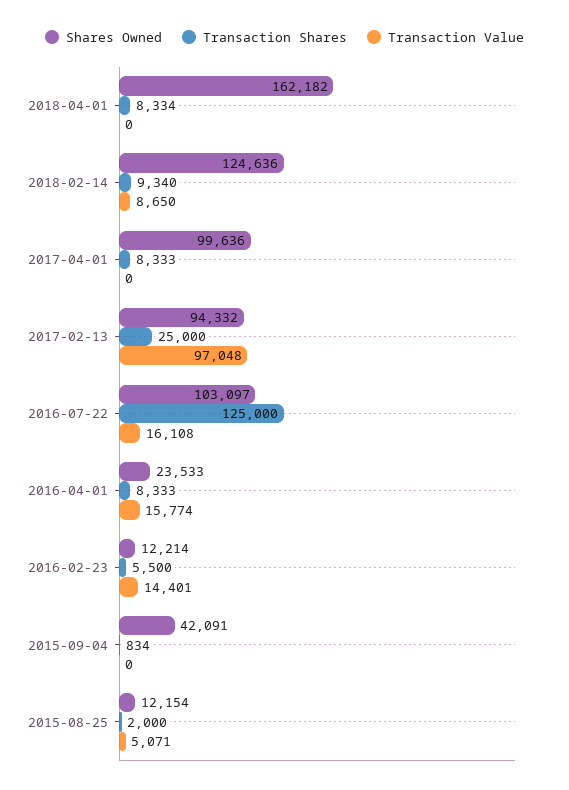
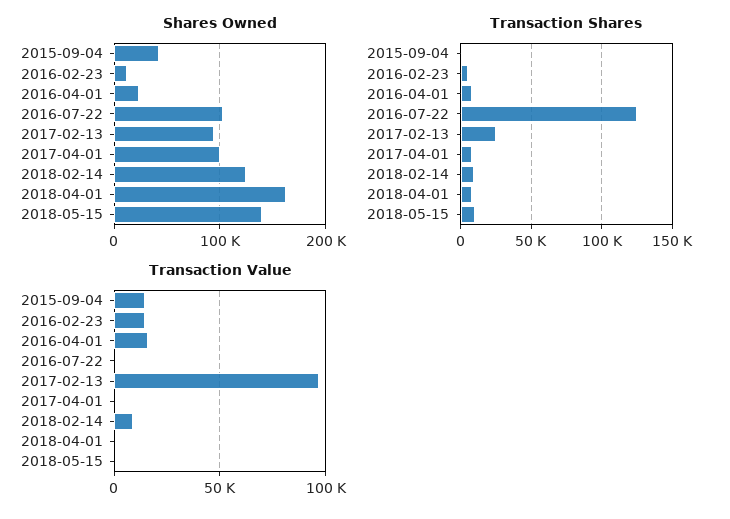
Transaction Value, 2016-07-22: 16108 -> 0
Transaction Value, 2015-09-04: 0 -> 15000
Shares Owned, 2015-08-25: 12154 -> none
Transaction Shares, 2015-08-25: 2000 -> none
Transaction Value, 2015-08-25: 5071 -> none
Shares Owned, 2018-05-15: none -> 140000
Transaction Shares, 2018-05-15: none -> 10000
Transaction Value, 2018-05-15: none -> 0

